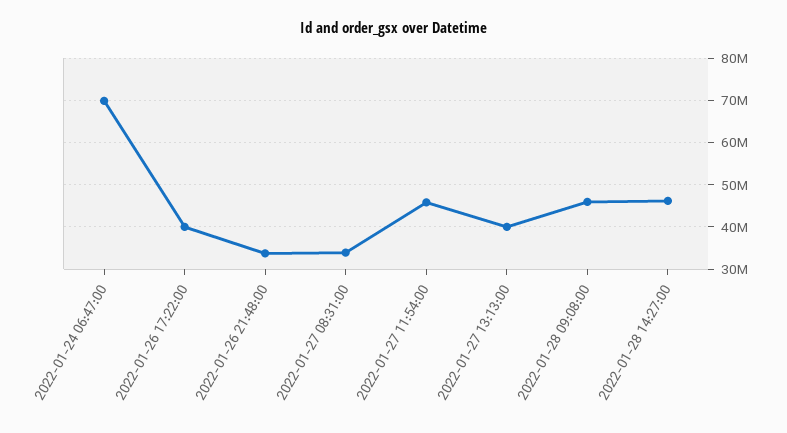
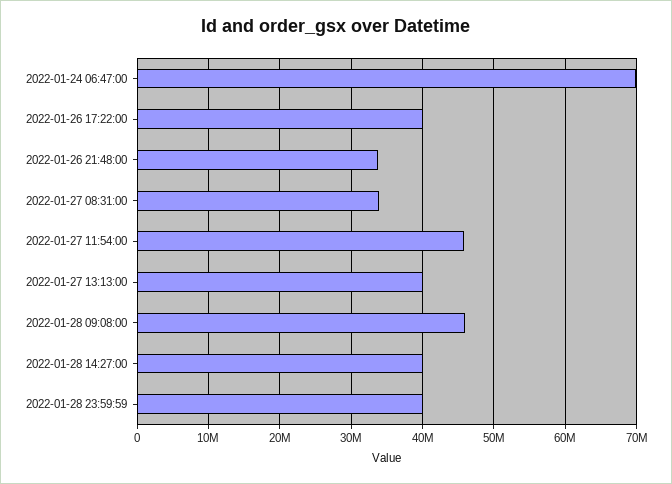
2022-01-28 14:27:00: 46000000 -> 40000000
2022-01-28 23:59:59: none -> 40000000

